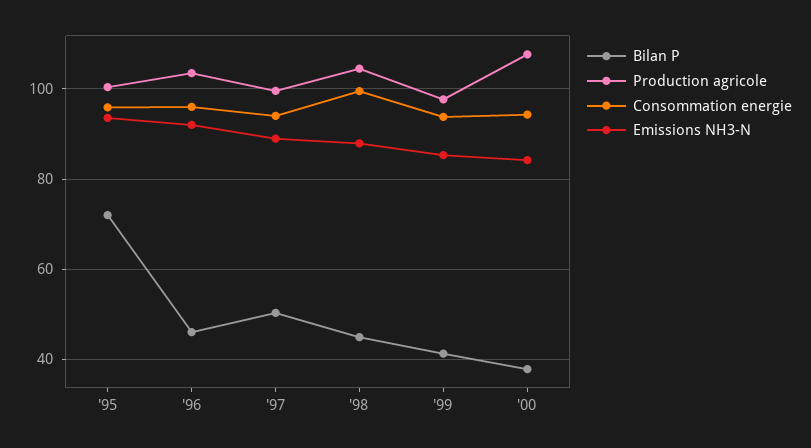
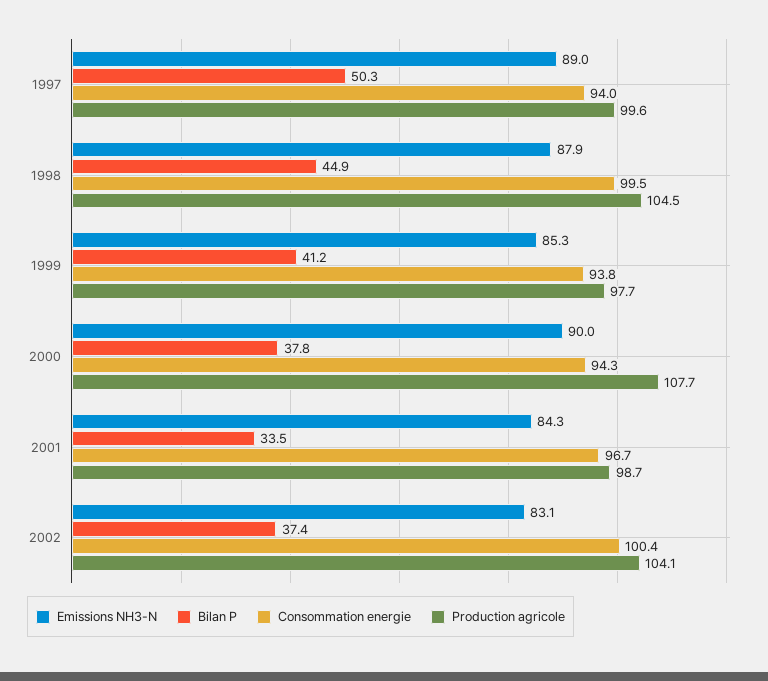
Bilan P, '95: 72 -> none
Production agricole, '95: 100 -> none
Consommation energie, '95: 96 -> none
Emissions NH3-N, '95: 94 -> none
Bilan P, '96: 46 -> none
Production agricole, '96: 104 -> none
Consommation energie, '96: 96 -> none
Emissions NH3-N, '96: 92 -> none
Emissions NH3-N, '00: 84 -> 90
Emissions NH3-N, 2001: none -> 84.3
Bilan P, 2001: none -> 33.5
Consommation energie, 2001: none -> 96.7
Production agricole, 2001: none -> 98.7
Emissions NH3-N, 2002: none -> 83.1
Bilan P, 2002: none -> 37.4
Consommation energie, 2002: none -> 100.4
Production agricole, 2002: none -> 104.1

